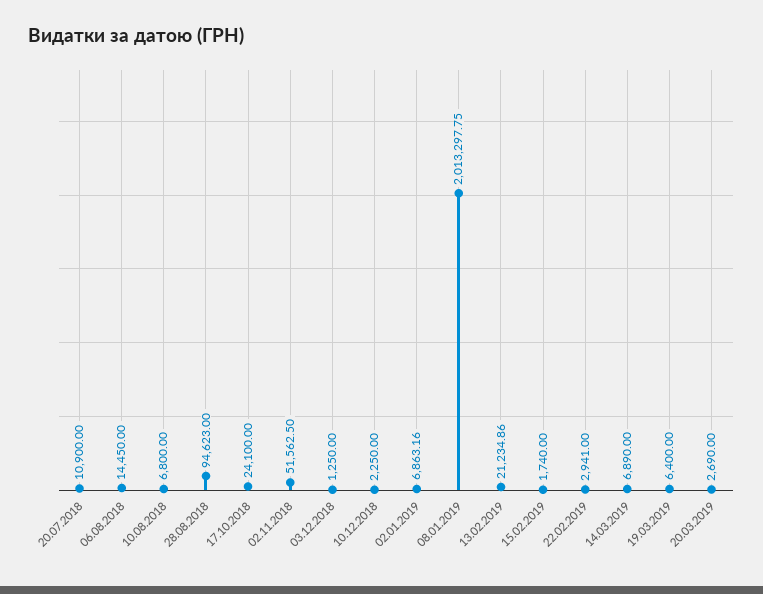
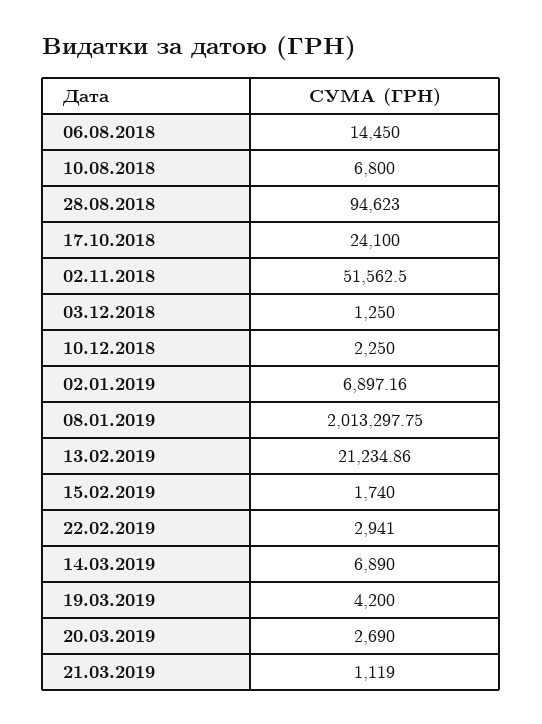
20.07.2018: 10900 -> none
02.01.2019: 6863.16 -> 6897.16
19.03.2019: 6400 -> 4200
21.03.2019: none -> 1119

